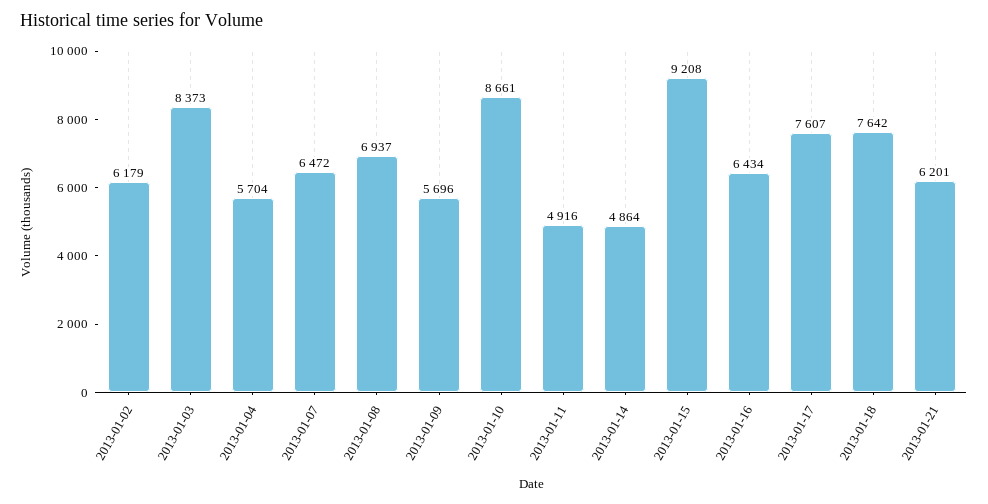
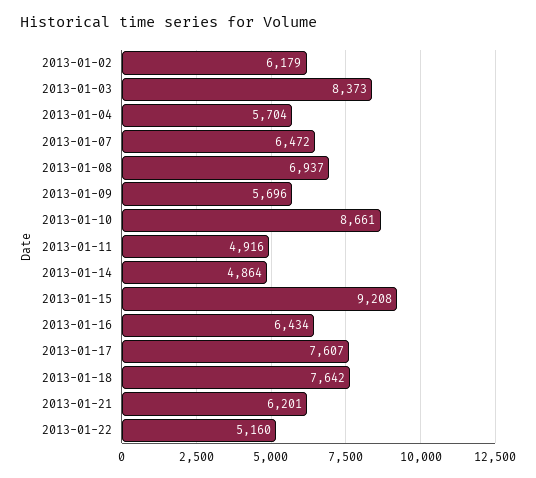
2013-01-22: none -> 5160

